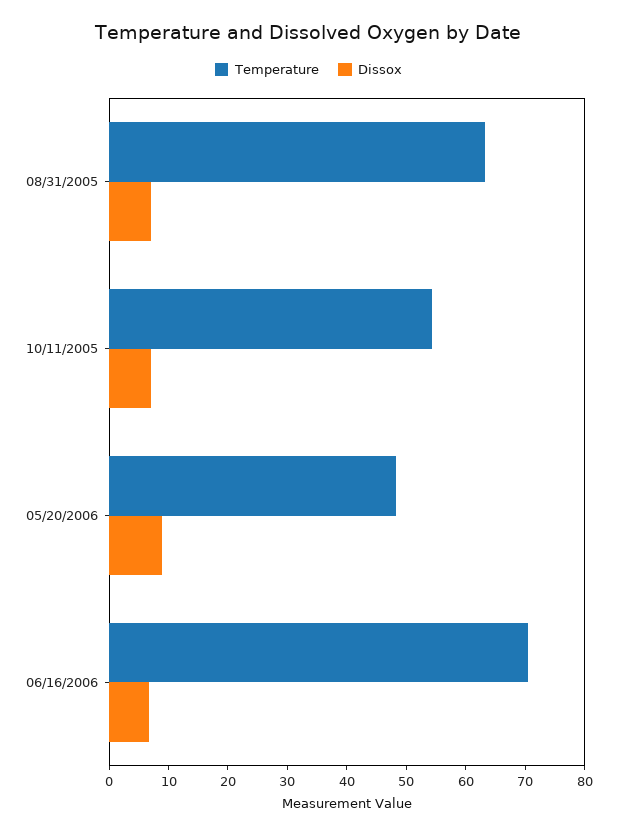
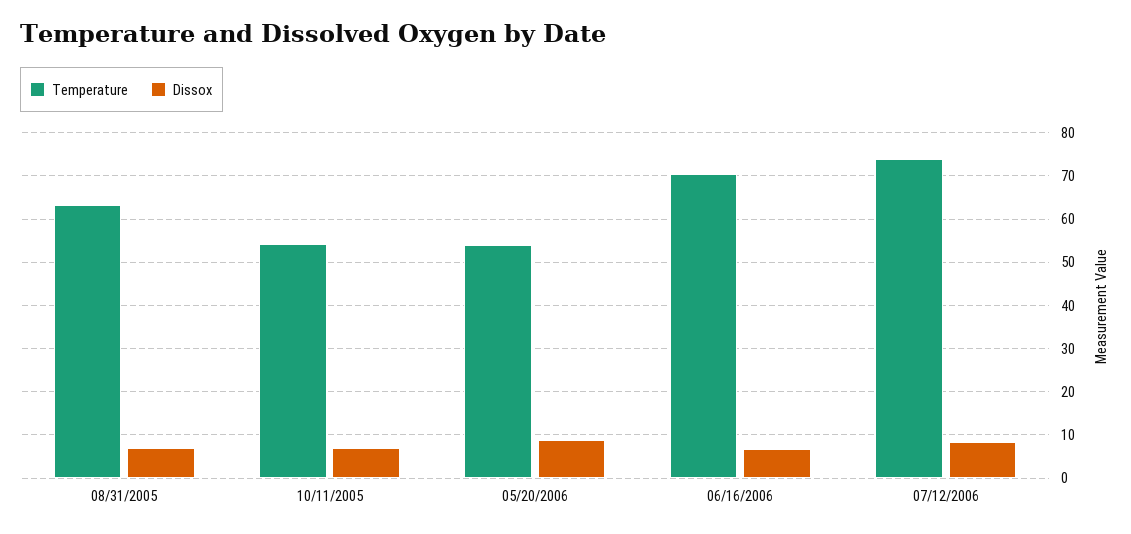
Temperature, 05/20/2006: 48 -> 54
Temperature, 07/12/2006: none -> 74
Dissox, 07/12/2006: none -> 8

